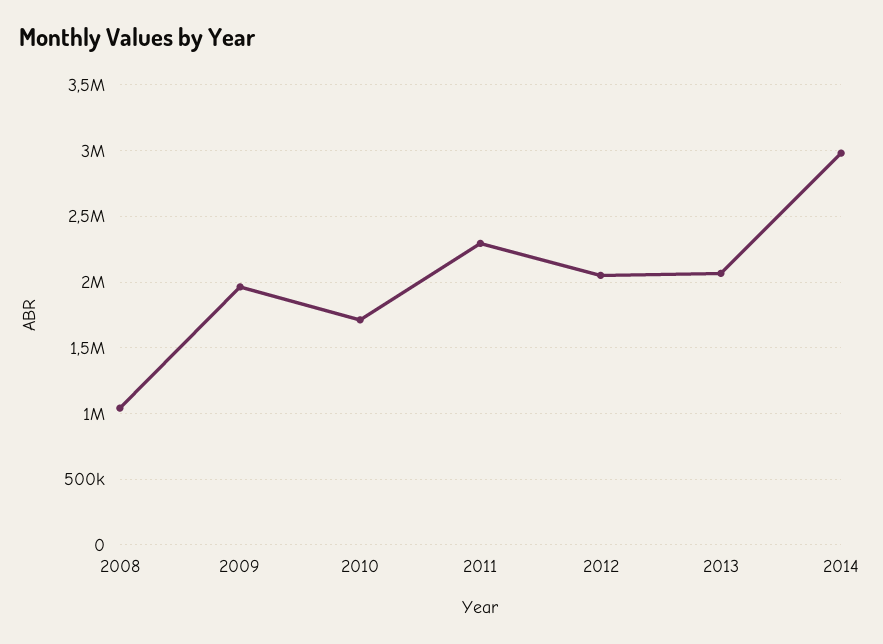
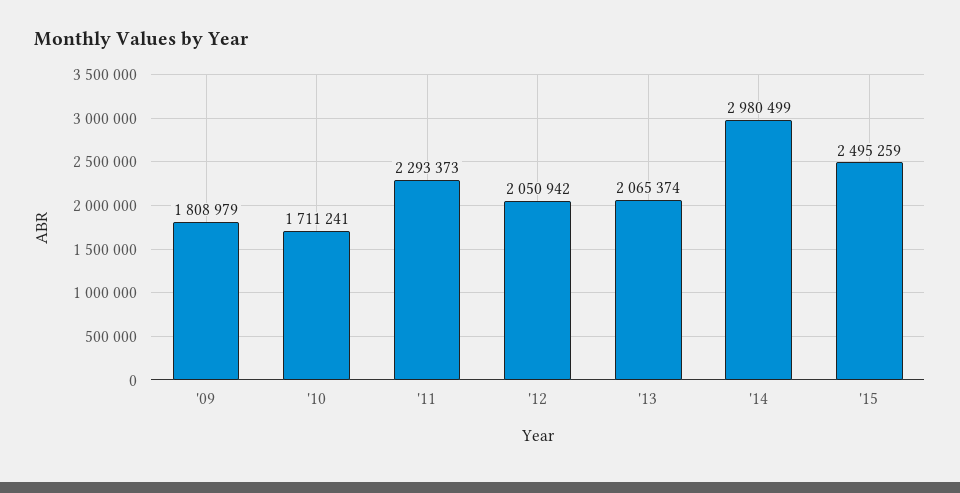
2008: 1050000 -> none
2009: 1950000 -> 1808979
'15: none -> 2495259

